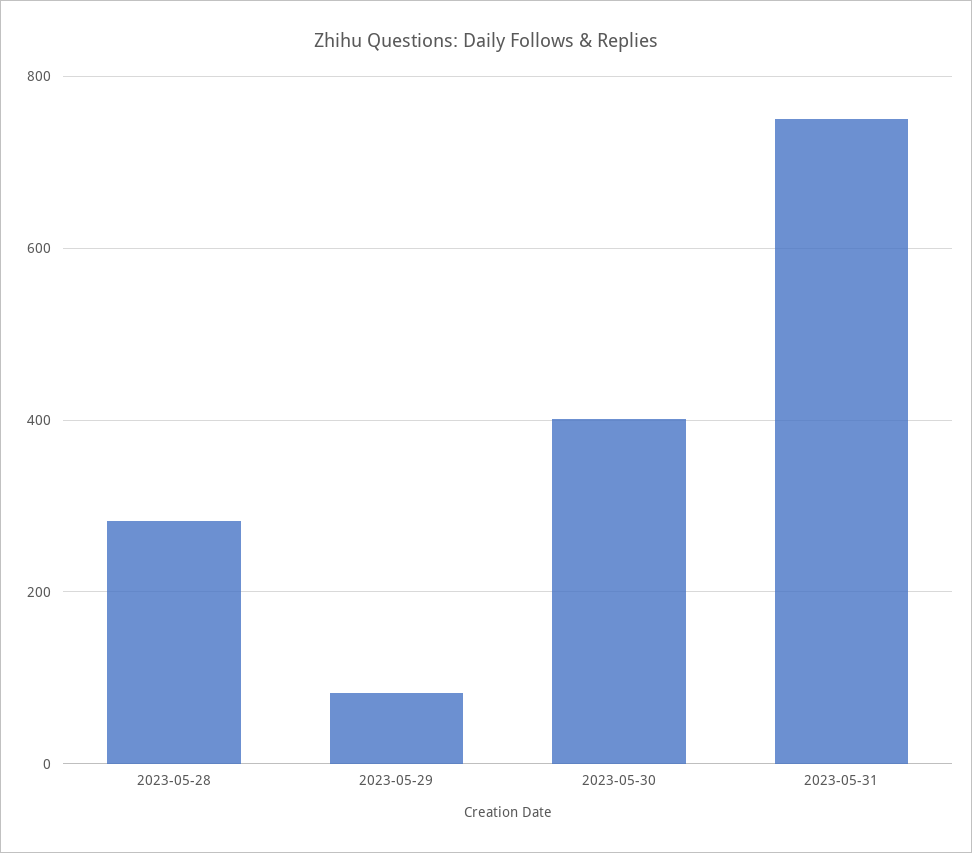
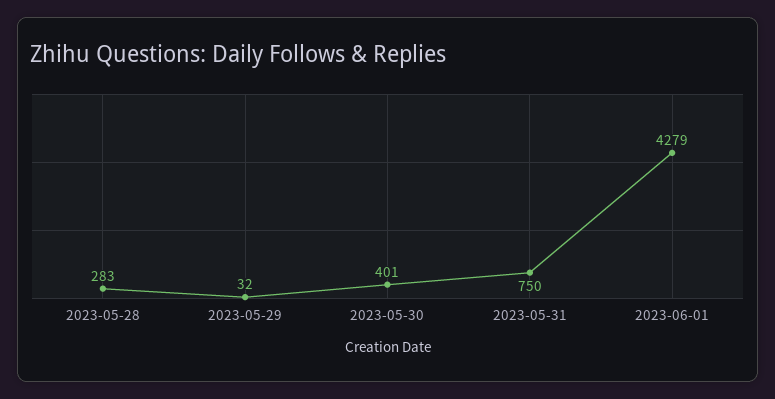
2023-05-29: 80 -> 32
2023-06-01: none -> 4279

